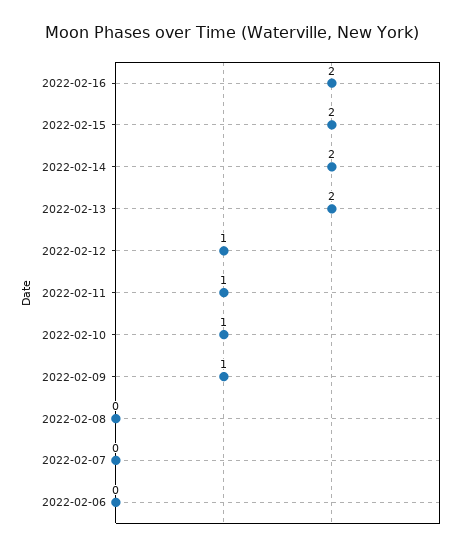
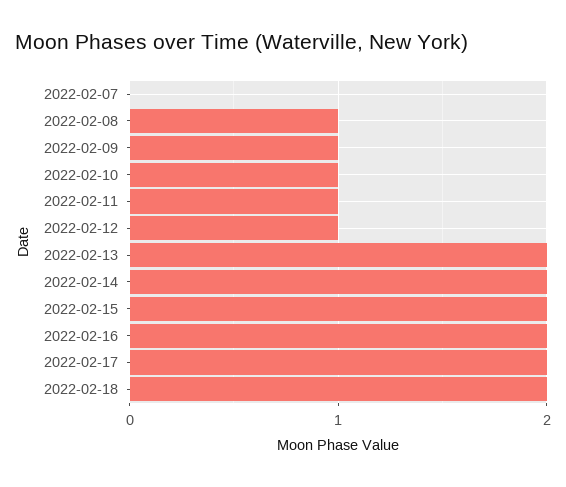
2022-02-08: 0 -> 1
2022-02-06: 0 -> none
2022-02-17: none -> 2
2022-02-18: none -> 2

